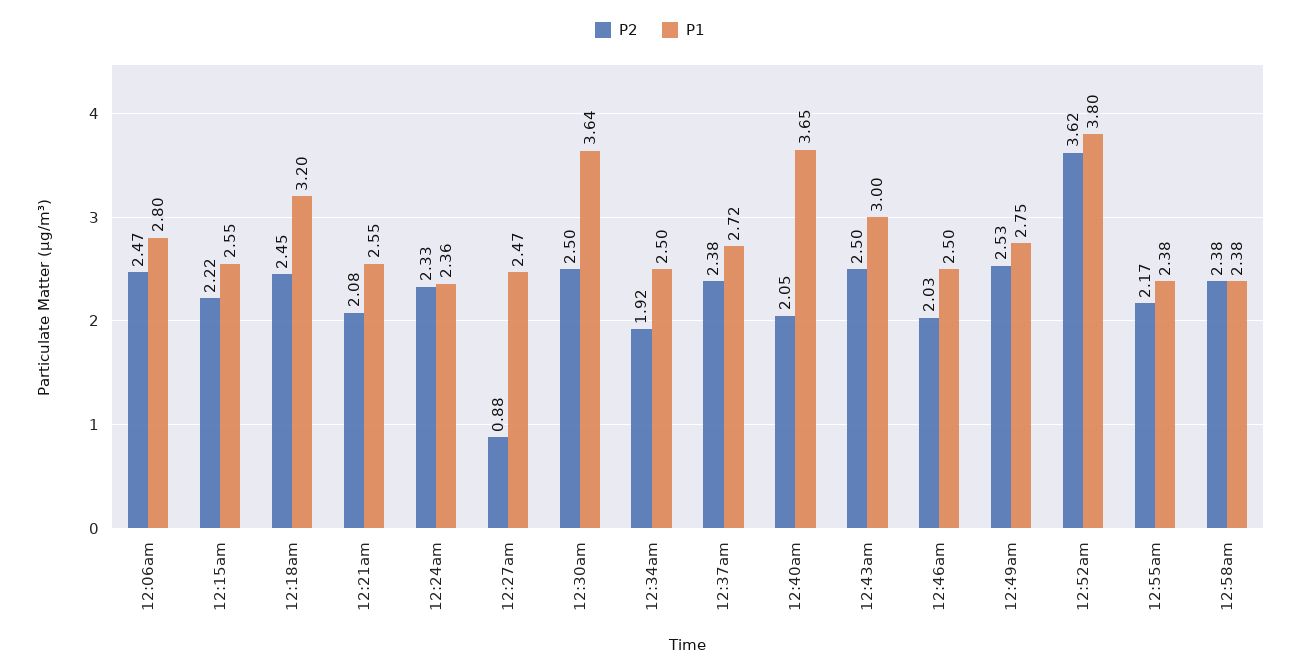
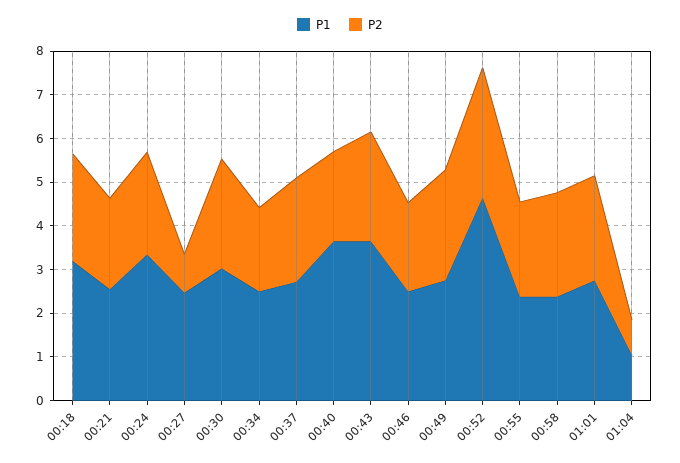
P2, 12:06am: 2.47 -> none
P1, 12:06am: 2.8 -> none
P2, 12:15am: 2.22 -> none
P1, 12:15am: 2.55 -> none
P1, 12:24am: 2.36 -> 3.4
P1, 12:30am: 3.64 -> 3
P1, 12:43am: 3 -> 3.6
P2, 12:52am: 3.62 -> 3
P1, 12:52am: 3.8 -> 4.6
P1, 01:01: none -> 2.8
P2, 01:01: none -> 2.4
P1, 01:04: none -> 1
P2, 01:04: none -> 0.8

